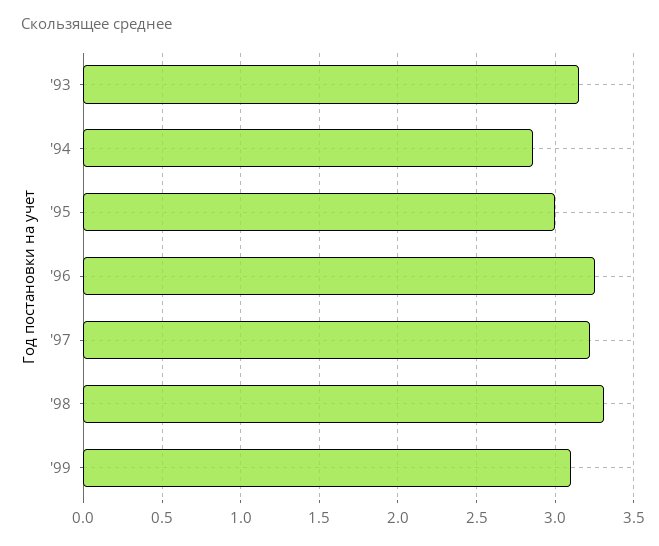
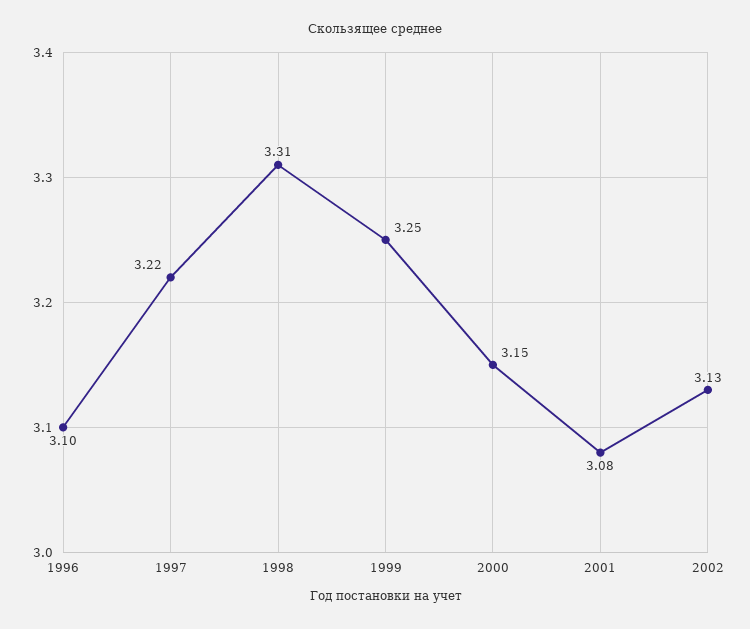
'93: 3.15 -> none
'94: 2.85 -> none
'95: 3 -> none
'96: 3.25 -> 3.1
'99: 3.1 -> 3.25
2000: none -> 3.15
2001: none -> 3.08
2002: none -> 3.13

